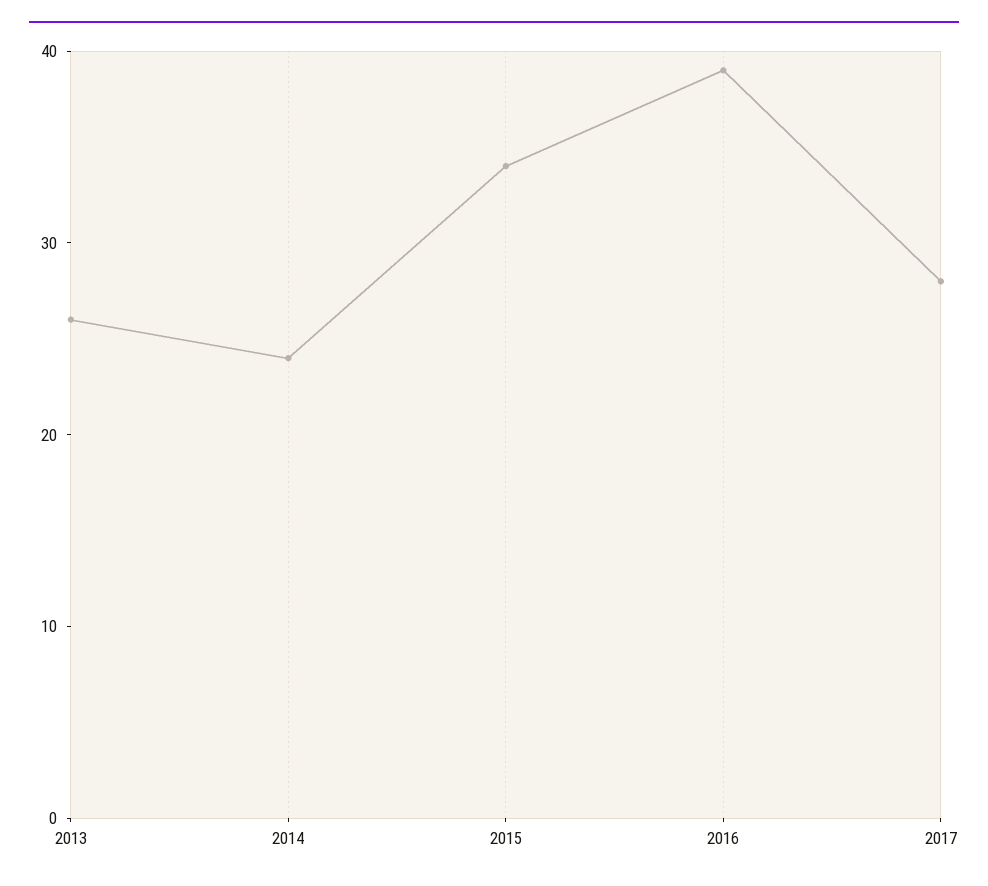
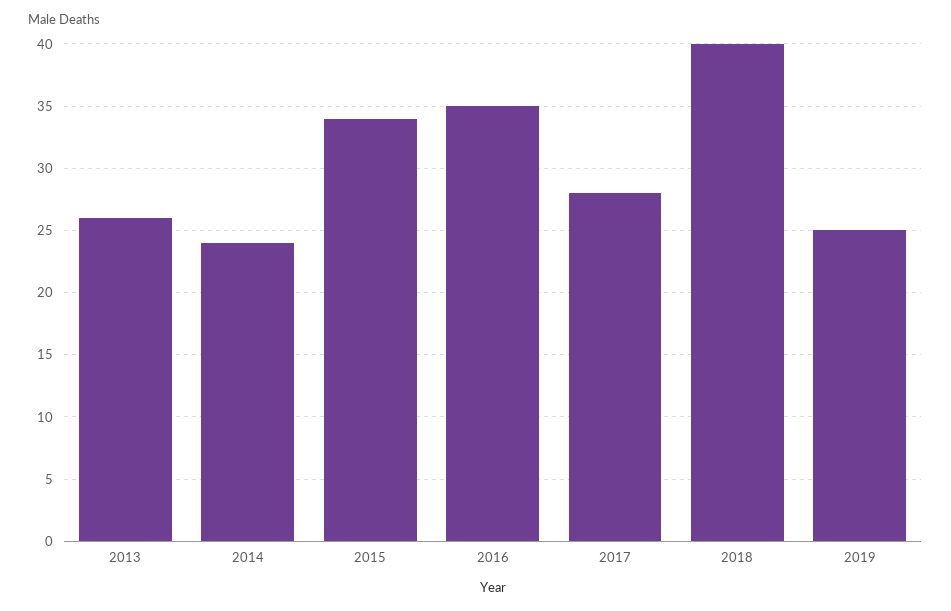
2016: 39 -> 35
2018: none -> 40
2019: none -> 25

